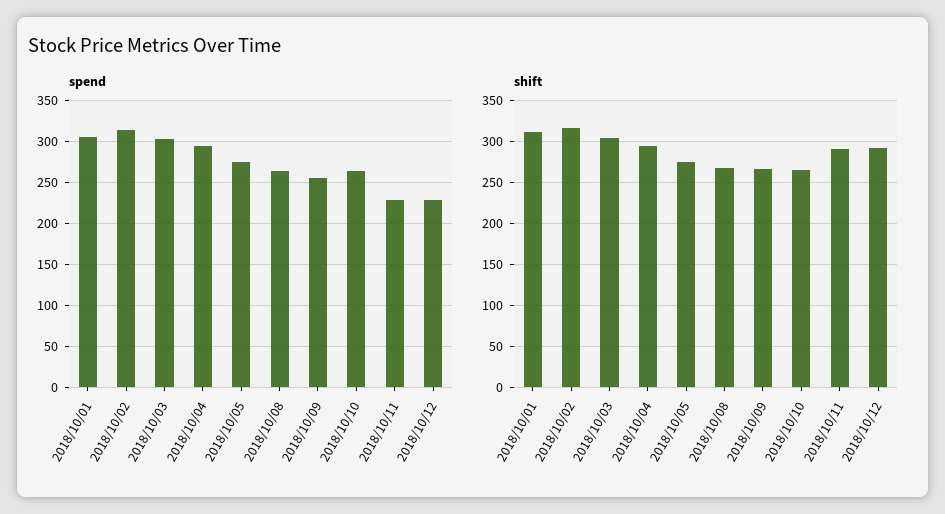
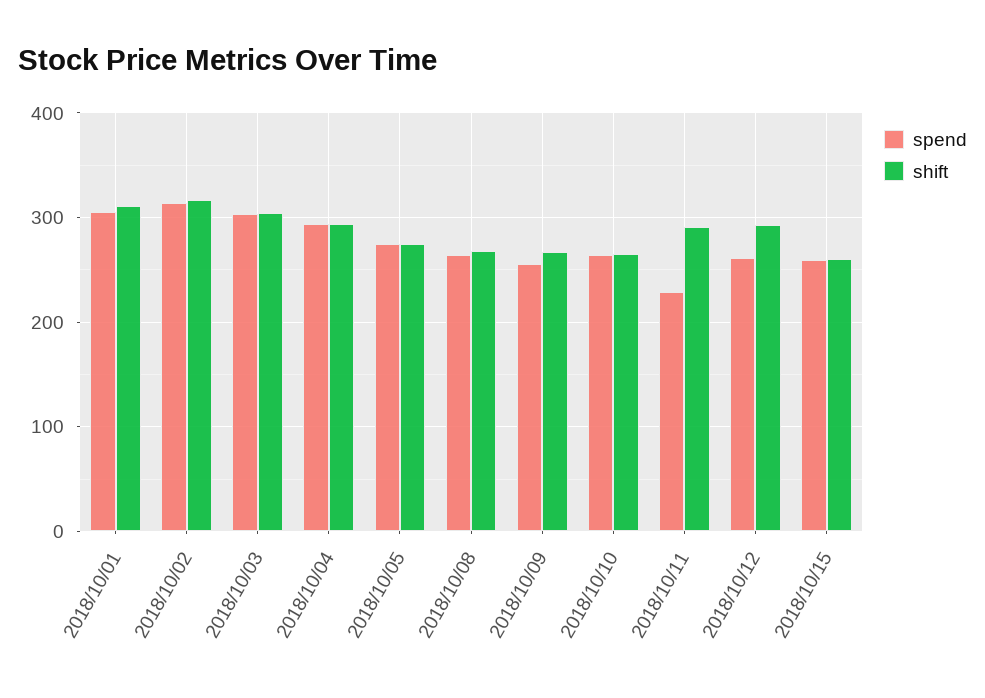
spend, 2018/10/12: 230 -> 260
spend, 2018/10/15: none -> 260
shift, 2018/10/15: none -> 260

